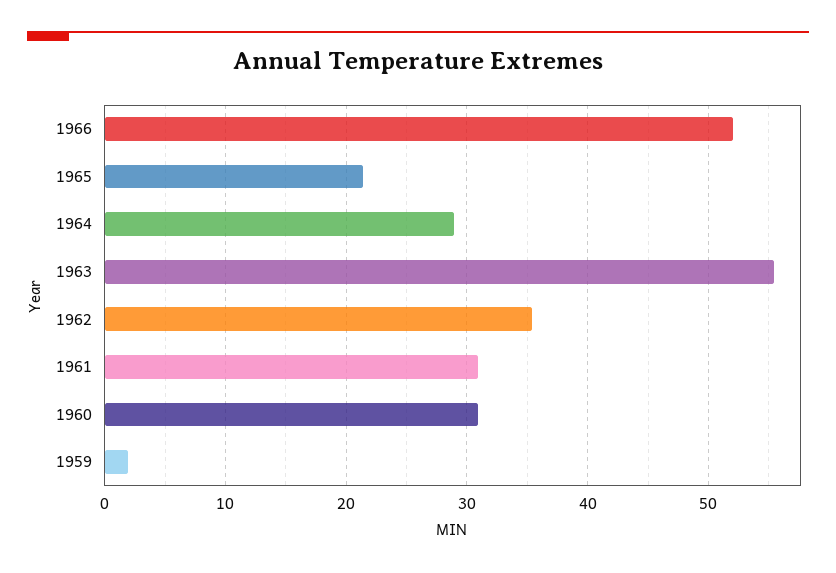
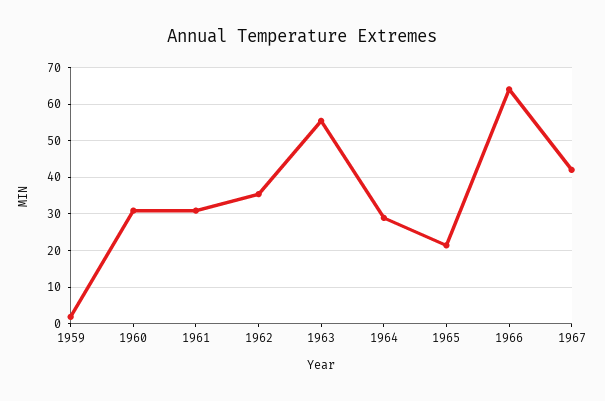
1966: 52 -> 64
1967: none -> 42

